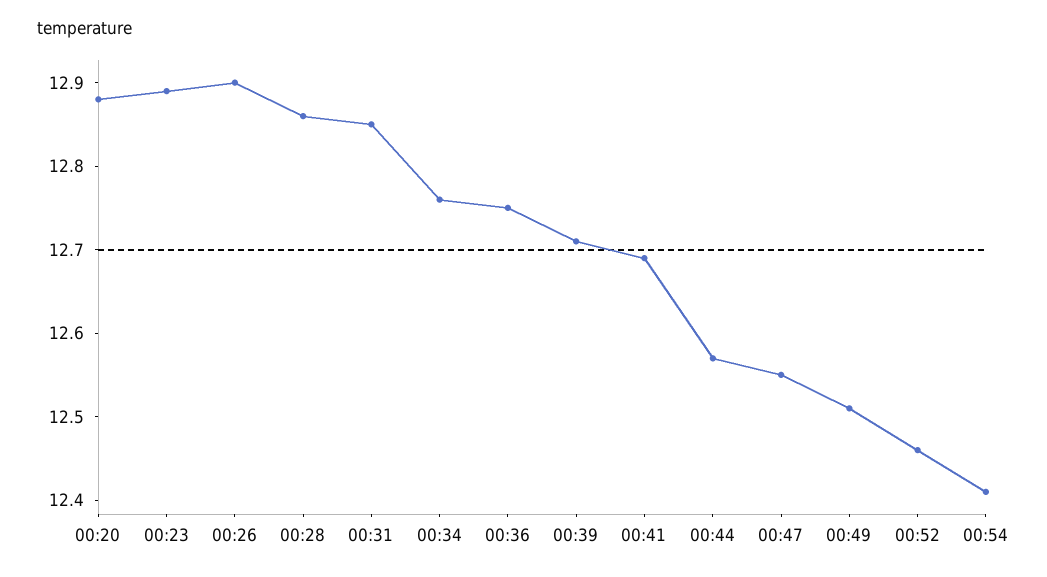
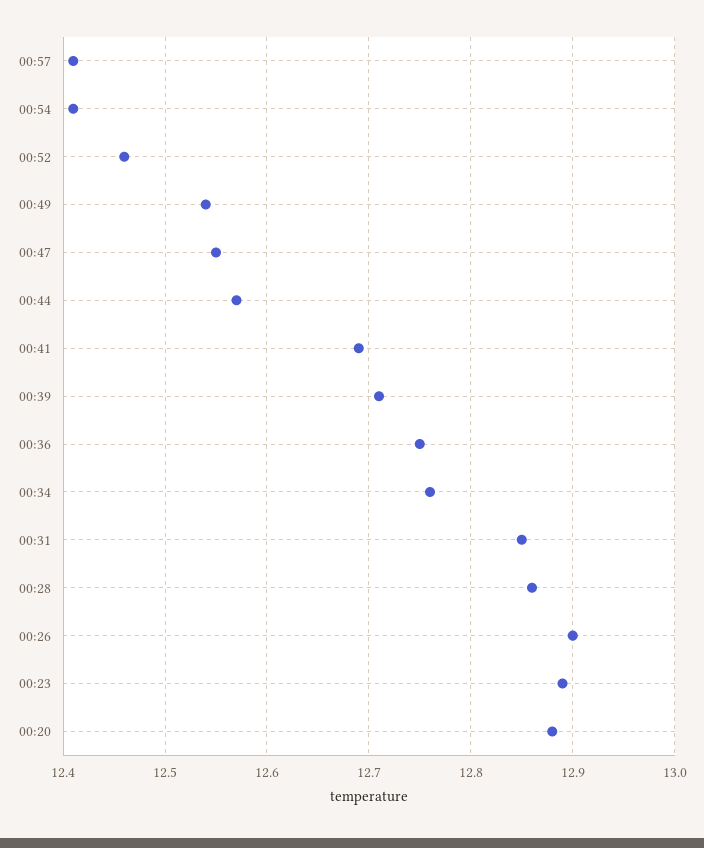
00:49: 12.51 -> 12.54
00:57: none -> 12.41

